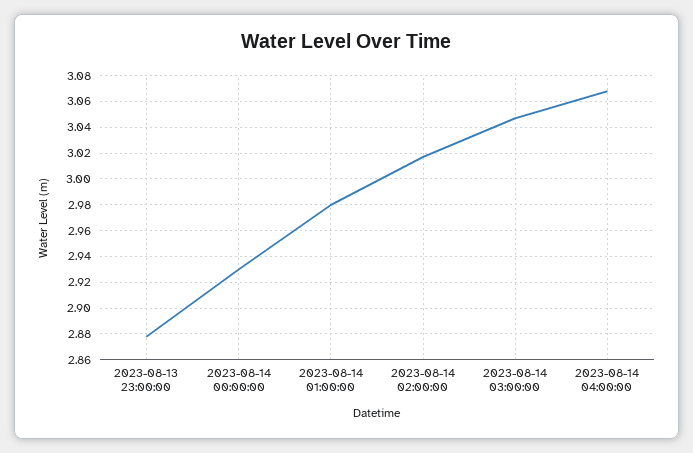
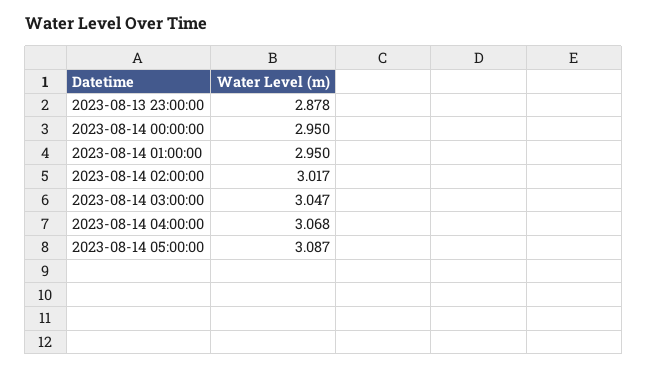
2023-08-14 00:00:00: 2.93 -> 2.95
2023-08-14 01:00:00: 2.98 -> 2.95
2023-08-14 05:00:00: none -> 3.087

